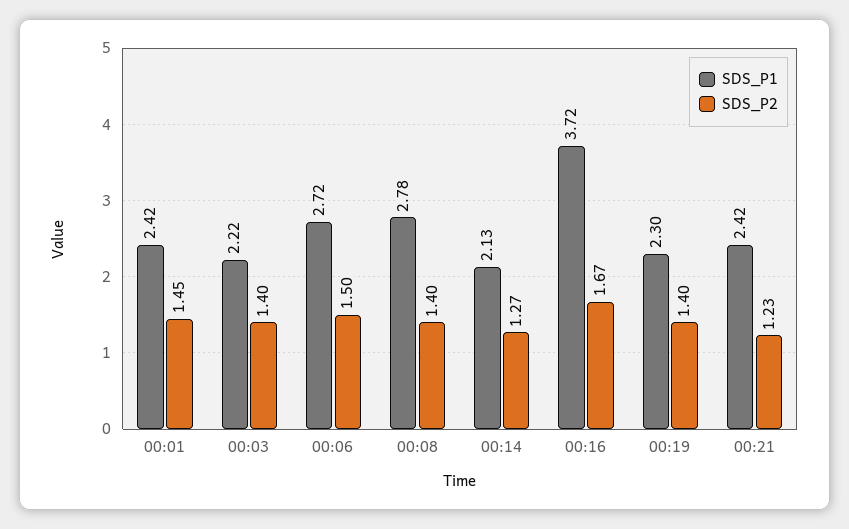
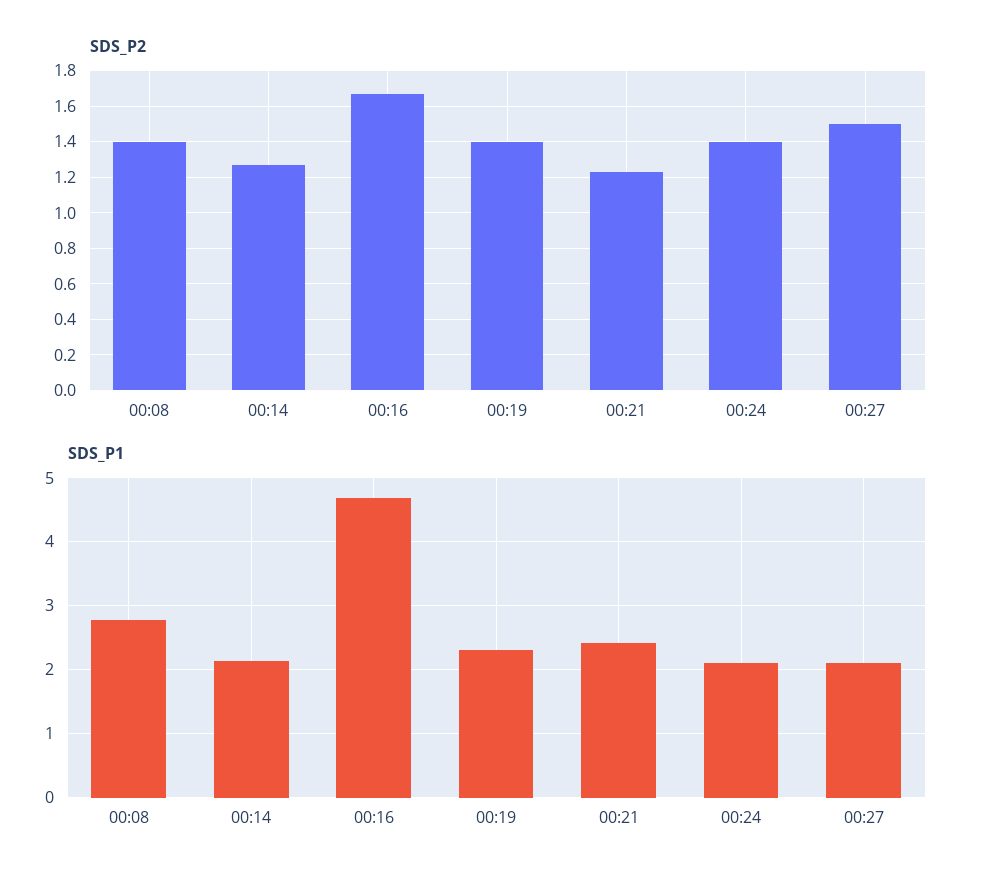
SDS_P1, 00:01: 2.42 -> none
SDS_P2, 00:01: 1.45 -> none
SDS_P1, 00:03: 2.22 -> none
SDS_P2, 00:03: 1.4 -> none
SDS_P1, 00:06: 2.72 -> none
SDS_P2, 00:06: 1.5 -> none
SDS_P1, 00:16: 3.72 -> 4.7
SDS_P2, 00:24: none -> 1.4
SDS_P2, 00:27: none -> 1.5
SDS_P1, 00:24: none -> 2.1
SDS_P1, 00:27: none -> 2.1

